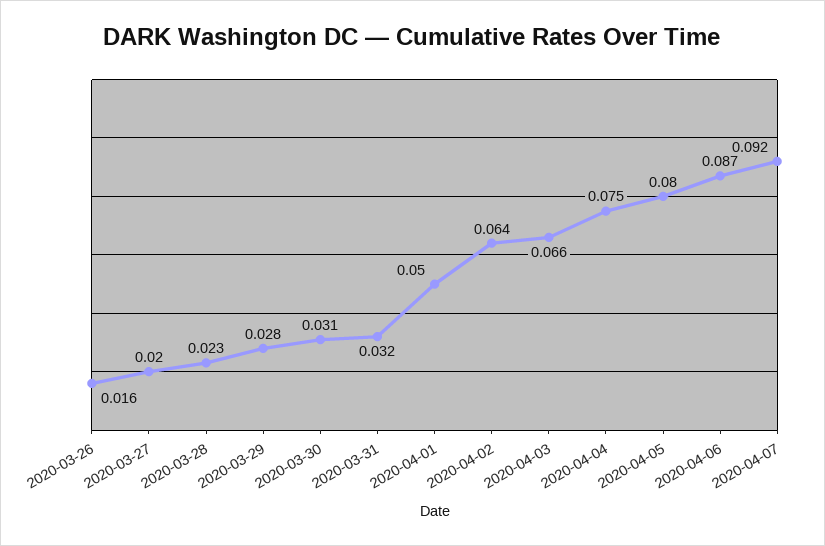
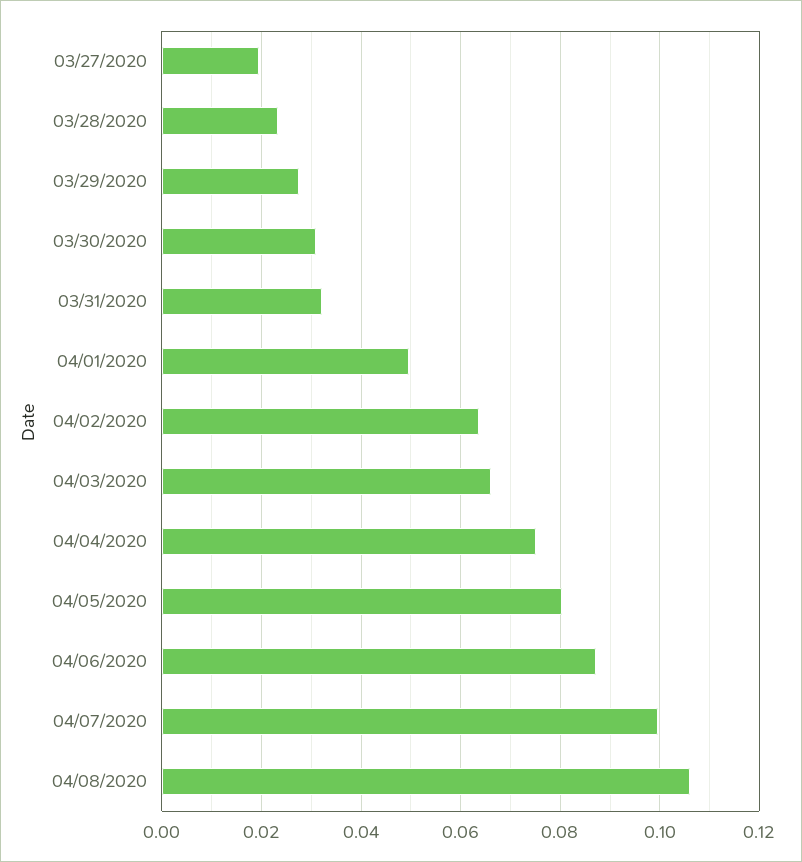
2020-03-26: 0.016 -> none
2020-04-07: 0.092 -> 0.1
04/08/2020: none -> 0.106

